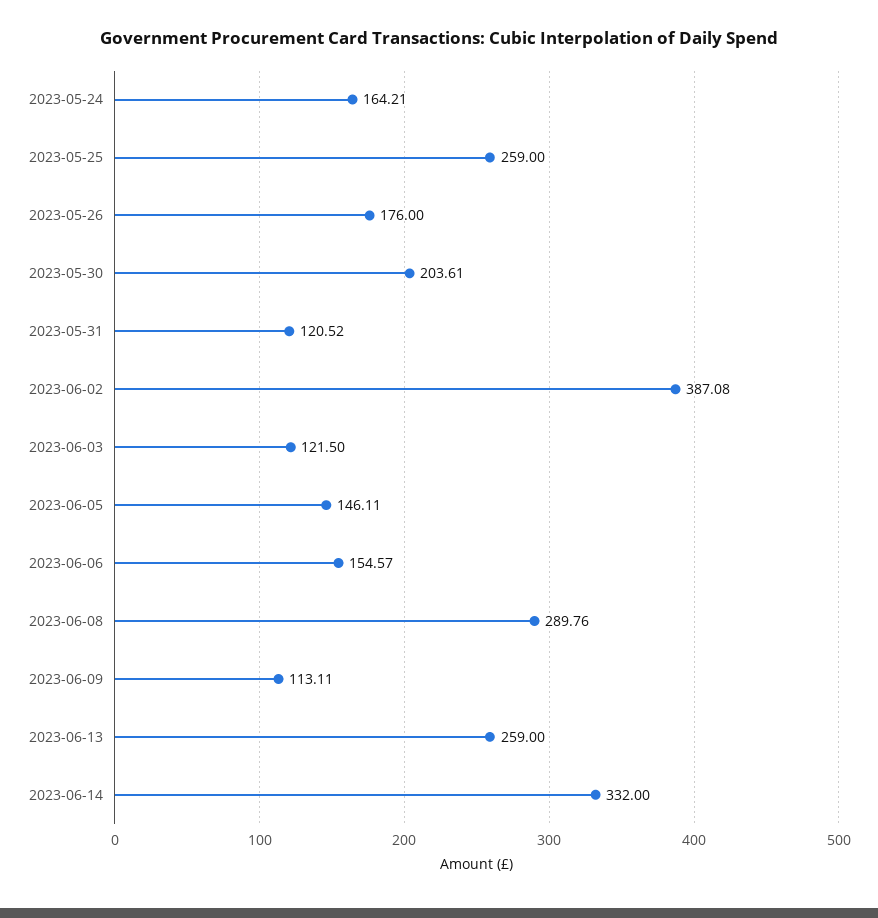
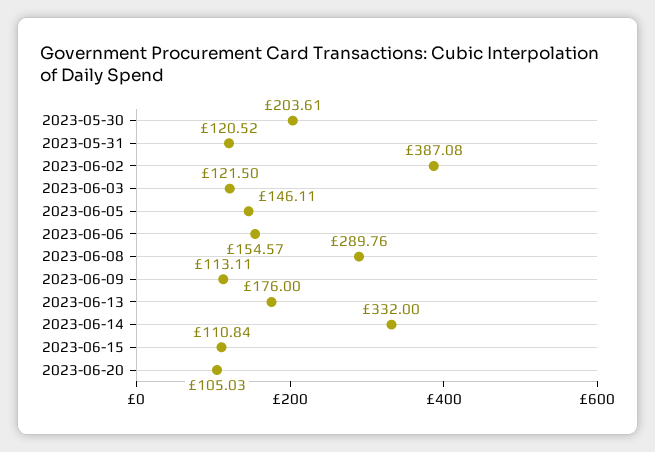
2023-05-24: 164.21 -> none
2023-05-25: 259 -> none
2023-05-26: 176 -> none
2023-06-13: 259 -> 176
2023-06-15: none -> 110.84
2023-06-20: none -> 105.03

